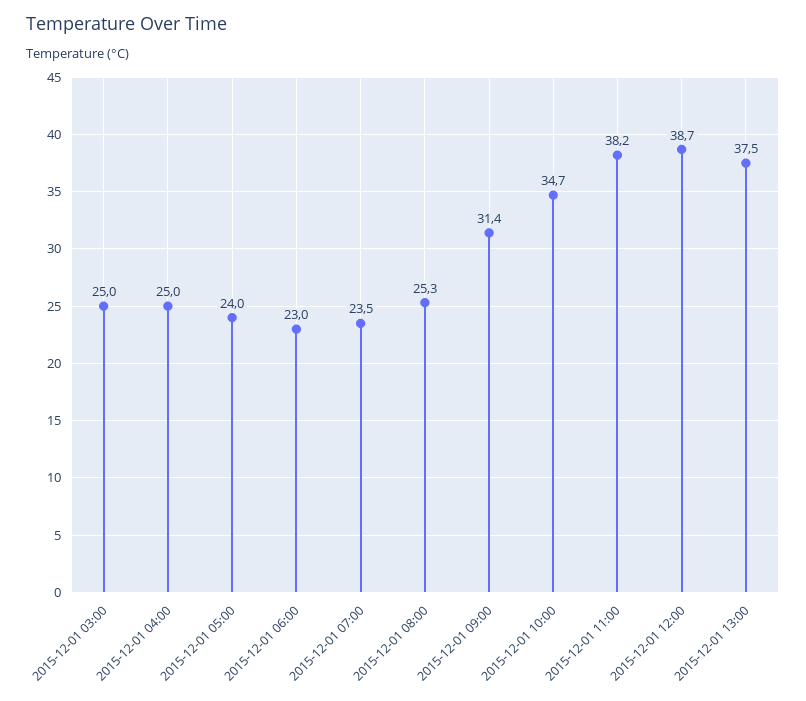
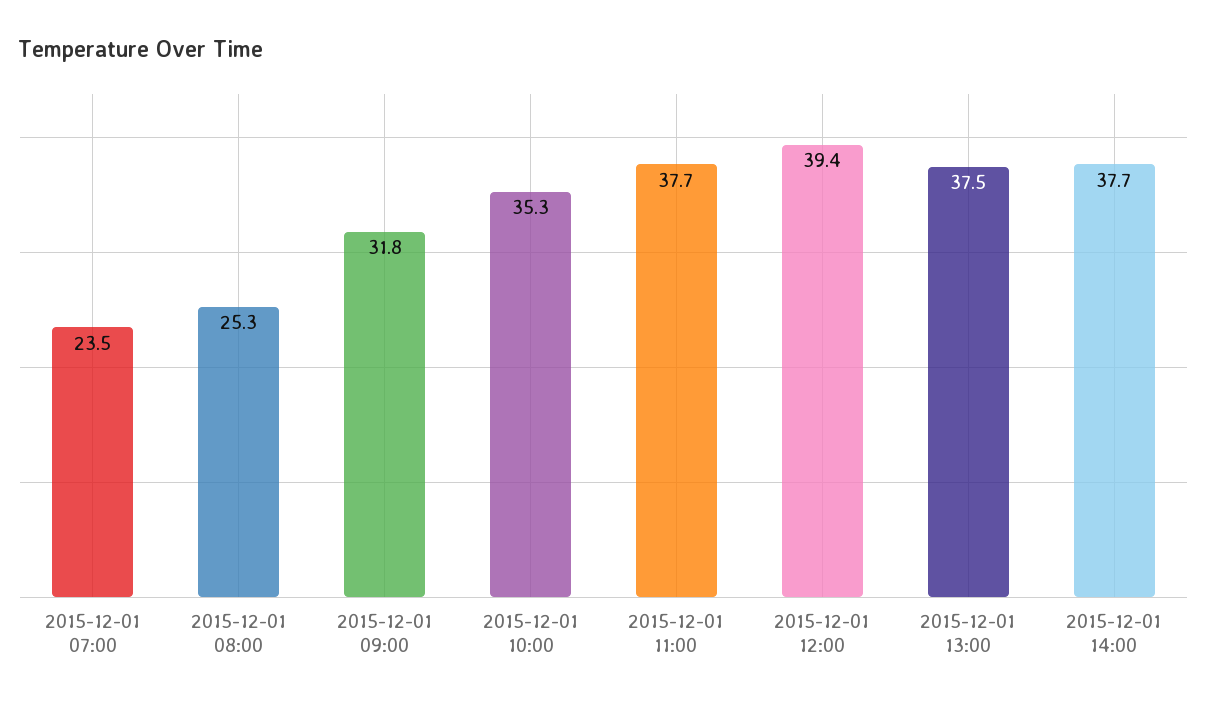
2015-12-01 03:00: 25 -> none
2015-12-01 04:00: 25 -> none
2015-12-01 05:00: 24 -> none
2015-12-01 06:00: 23 -> none
2015-12-01 09:00: 31.4 -> 31.8
2015-12-01 10:00: 34.7 -> 35.3
2015-12-01 11:00: 38.2 -> 37.7
2015-12-01 12:00: 38.7 -> 39.4
2015-12-01 14:00: none -> 37.7

